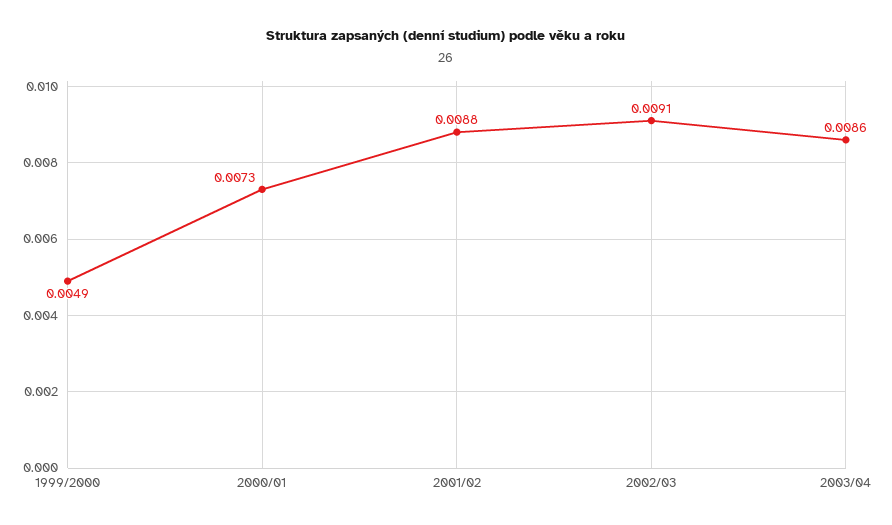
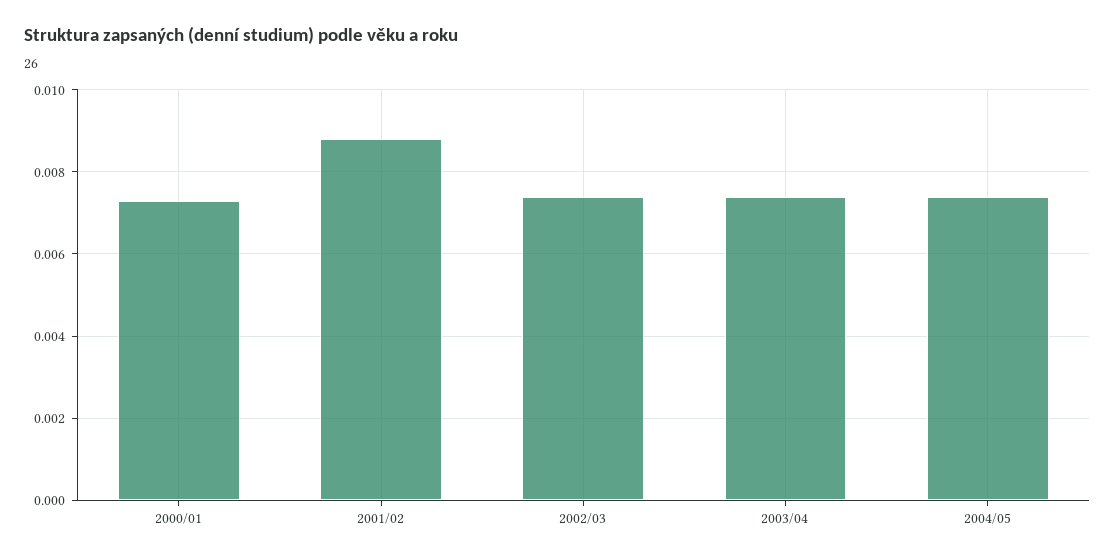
1999/2000: 0.0049 -> none
2002/03: 0.0091 -> 0.0075
2003/04: 0.0086 -> 0.0075
2004/05: none -> 0.0075

